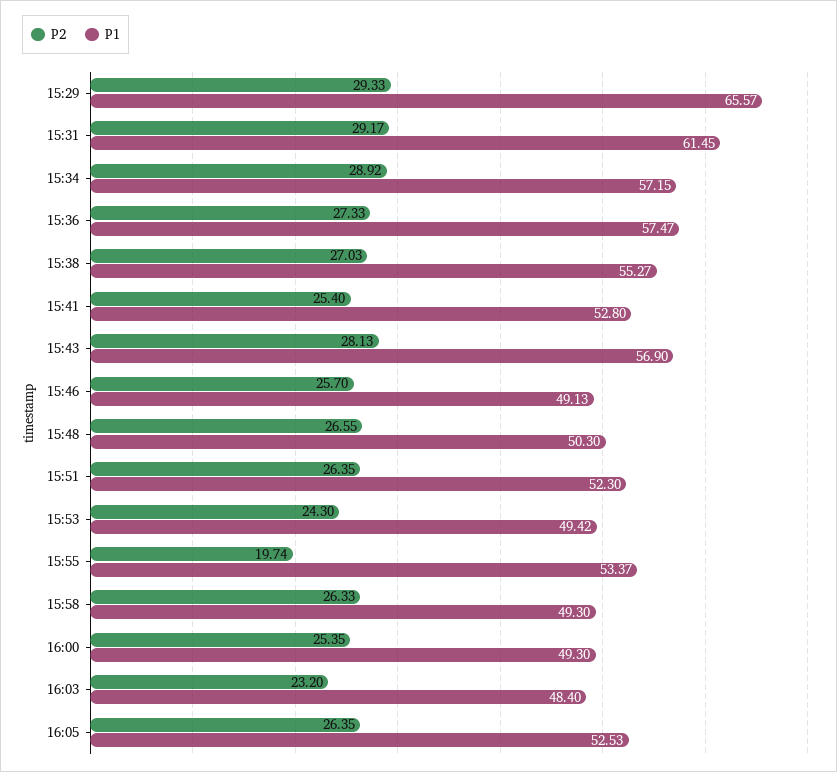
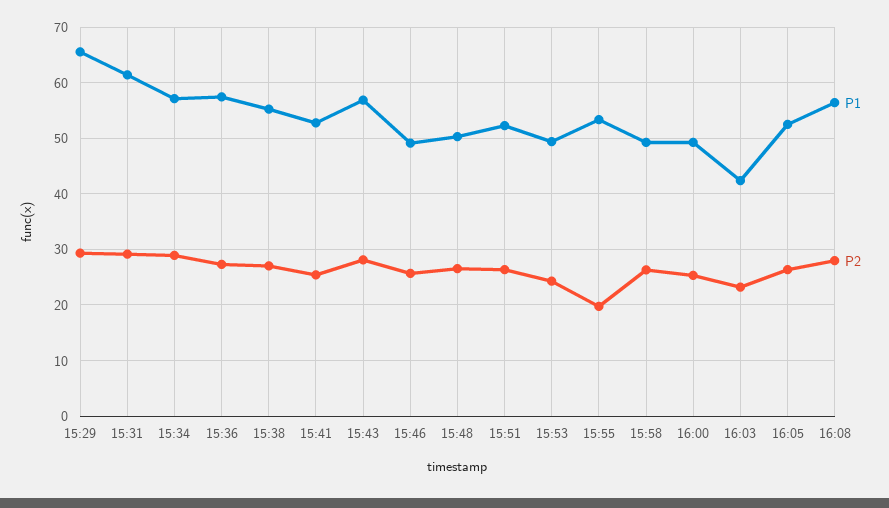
P1, 16:03: 48.4 -> 42
P1, 16:08: none -> 56
P2, 16:08: none -> 28

